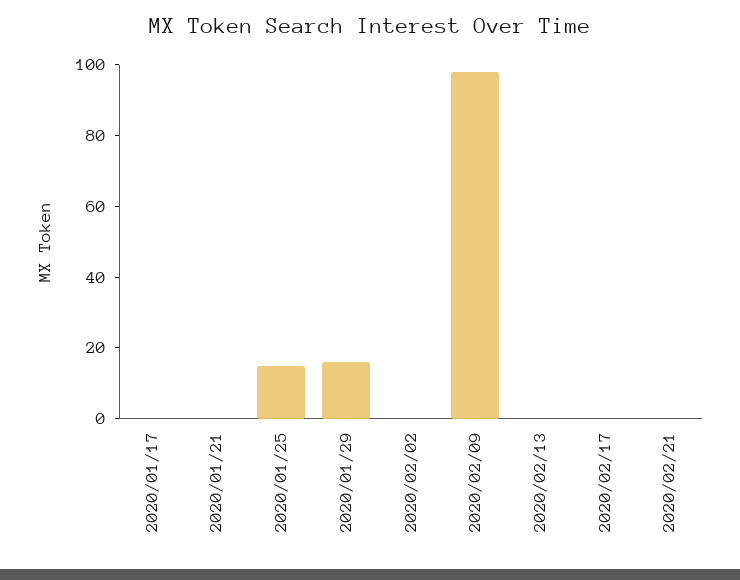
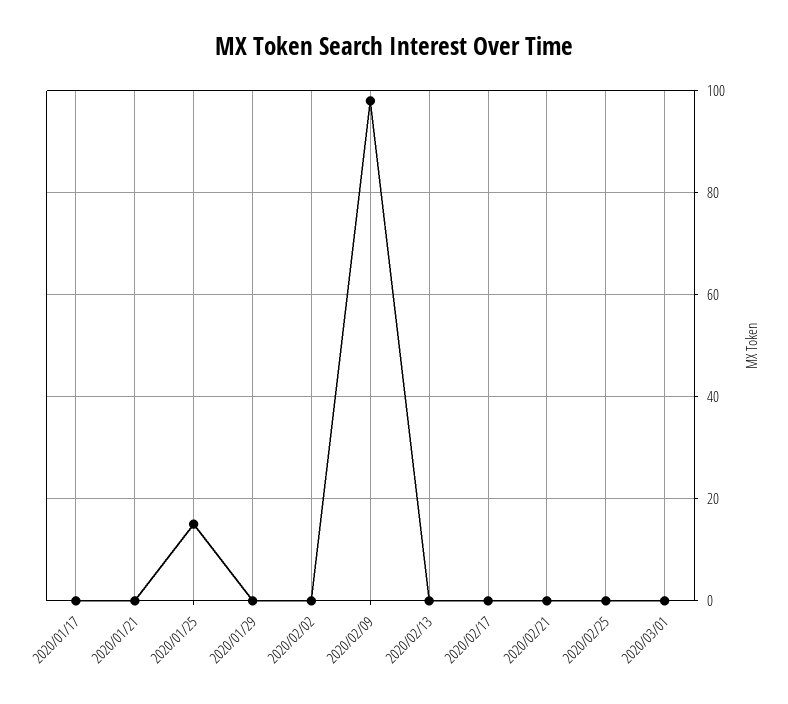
2020/01/29: 15 -> 0
2020/02/25: none -> 0
2020/03/01: none -> 0

